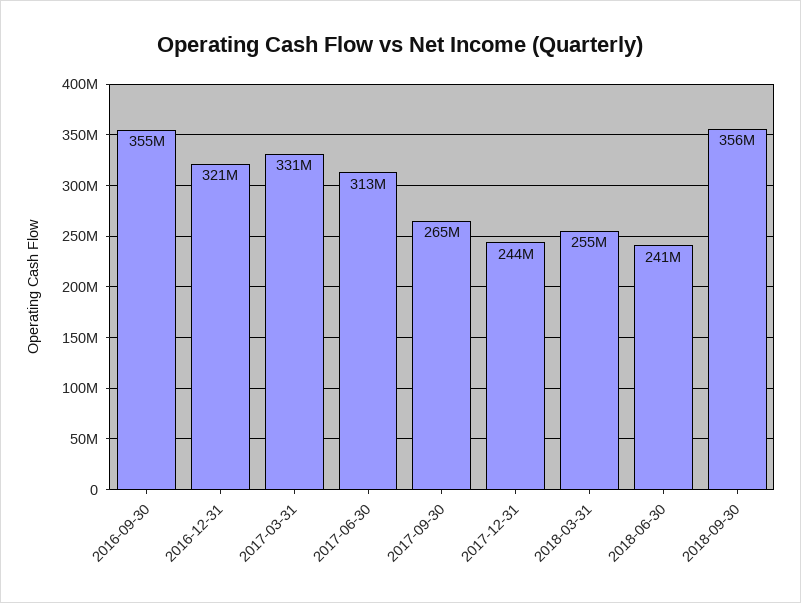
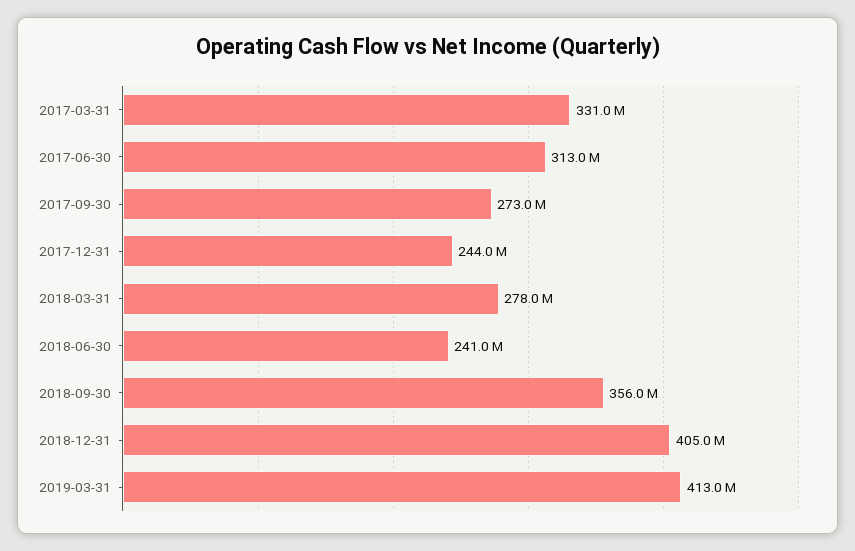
2016-09-30: 355000000 -> none
2016-12-31: 321000000 -> none
2017-09-30: 265000000 -> 273000000
2018-03-31: 255000000 -> 278000000
2018-12-31: none -> 405000000
2019-03-31: none -> 413000000

